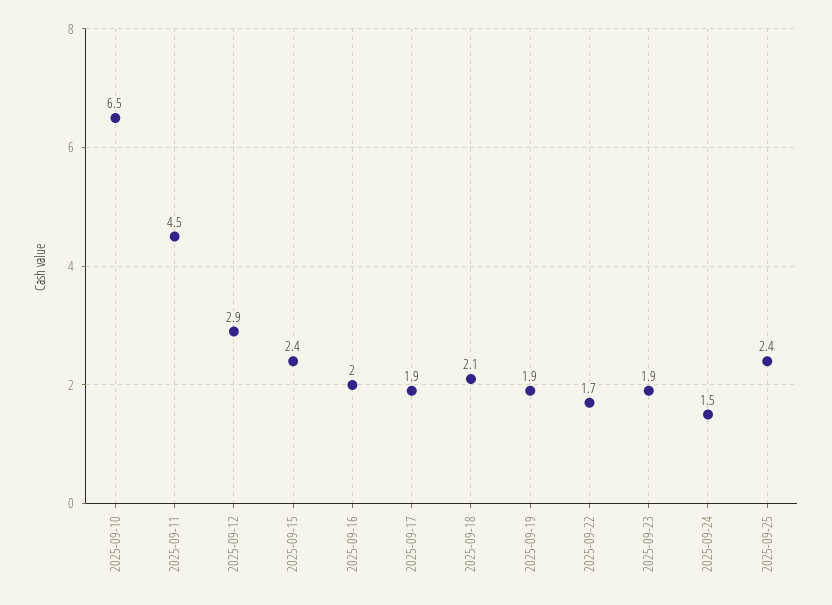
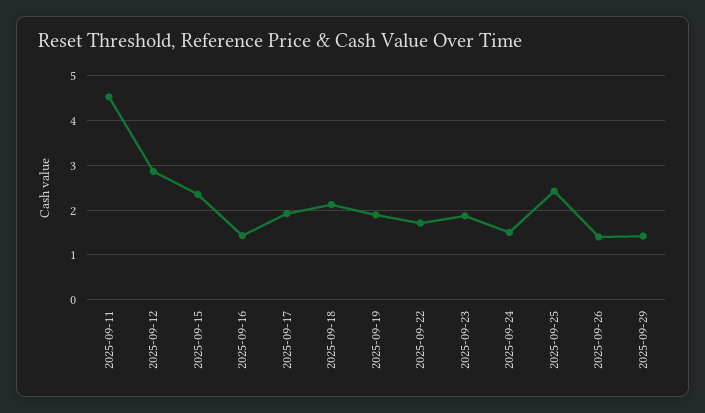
2025-09-10: 6.5 -> none
2025-09-16: 2 -> 1.4
2025-09-26: none -> 1.4
2025-09-29: none -> 1.4

